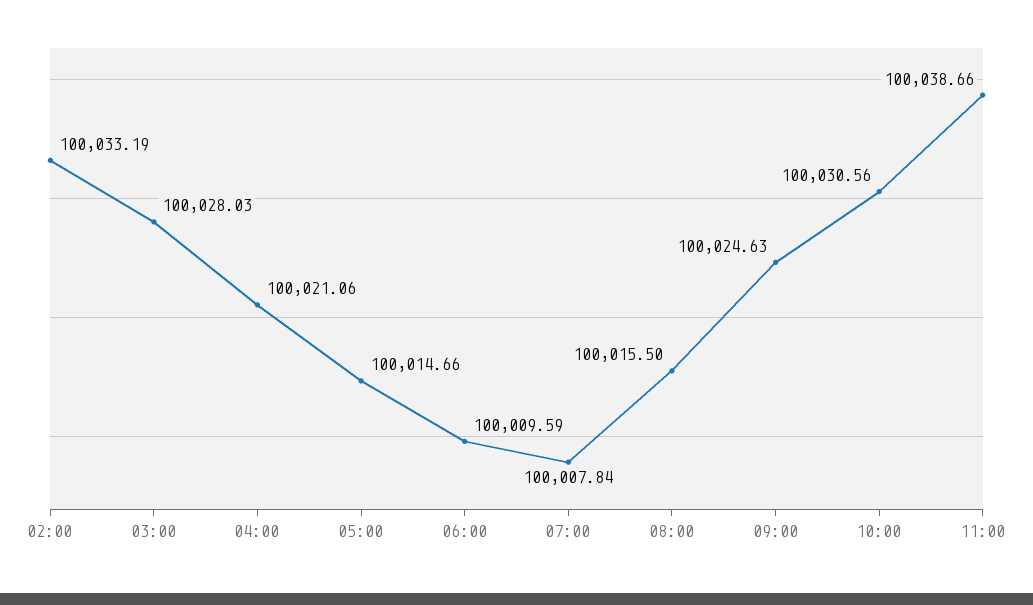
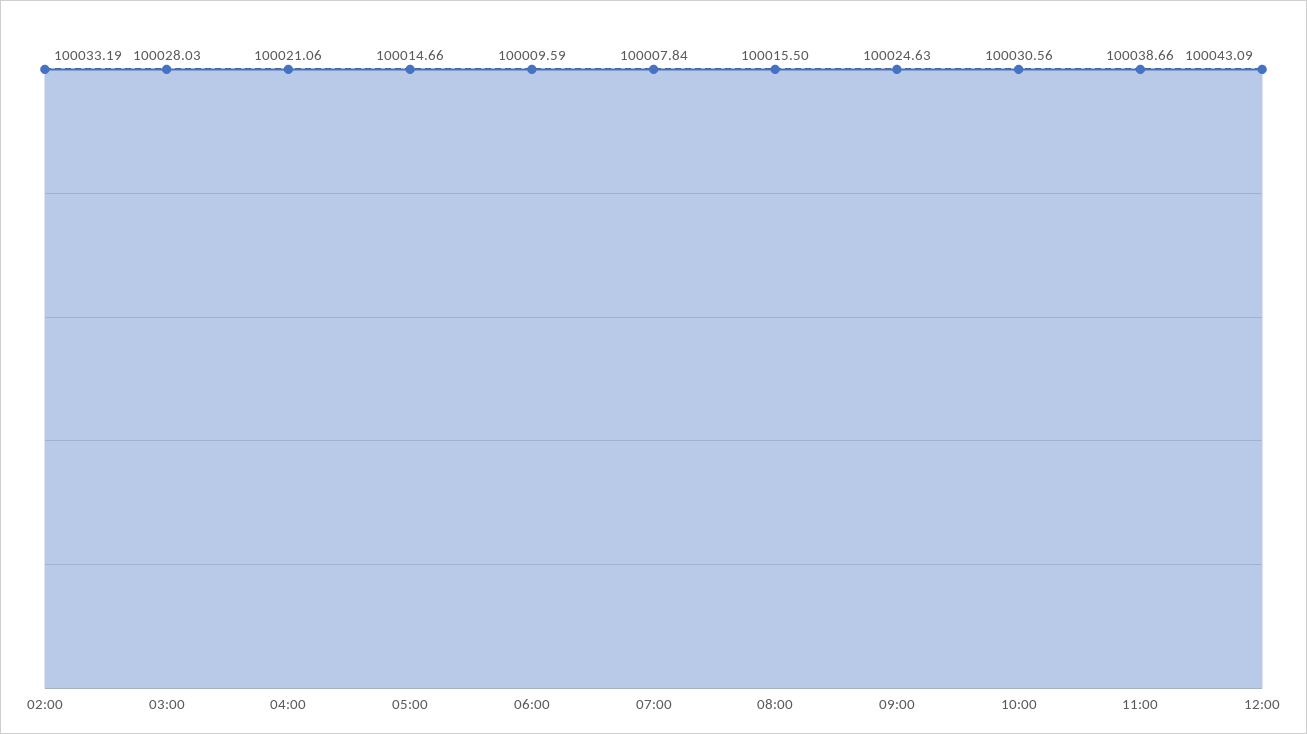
12:00: none -> 100043.09

